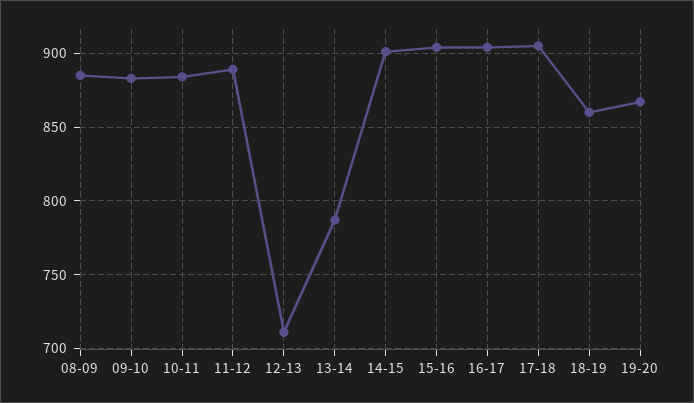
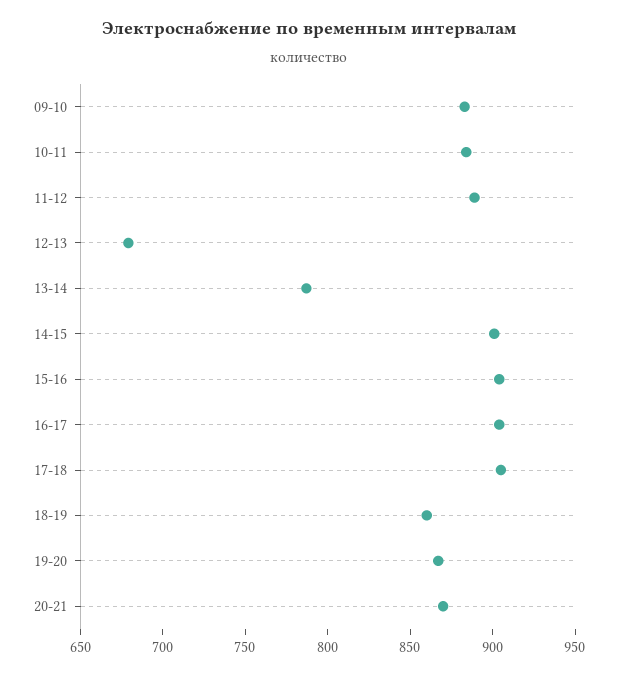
08-09: 885 -> none
12-13: 710 -> 680
20-21: none -> 870

